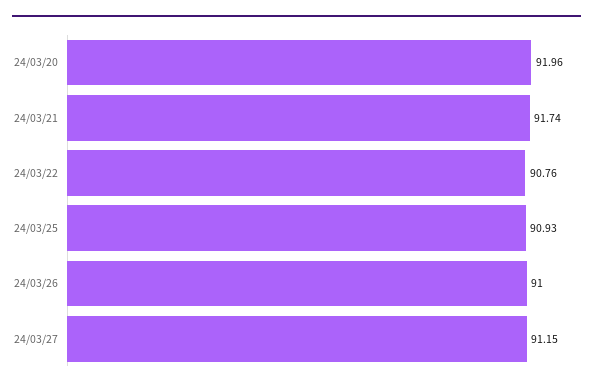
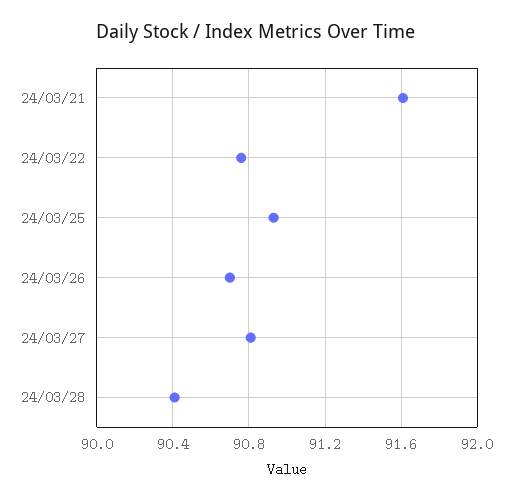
24/03/20: 91.96 -> none
24/03/21: 91.74 -> 91.6
24/03/26: 91 -> 90.7
24/03/27: 91.15 -> 90.8
24/03/28: none -> 90.4

